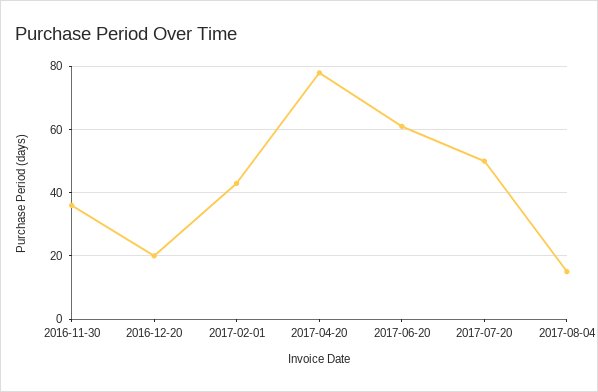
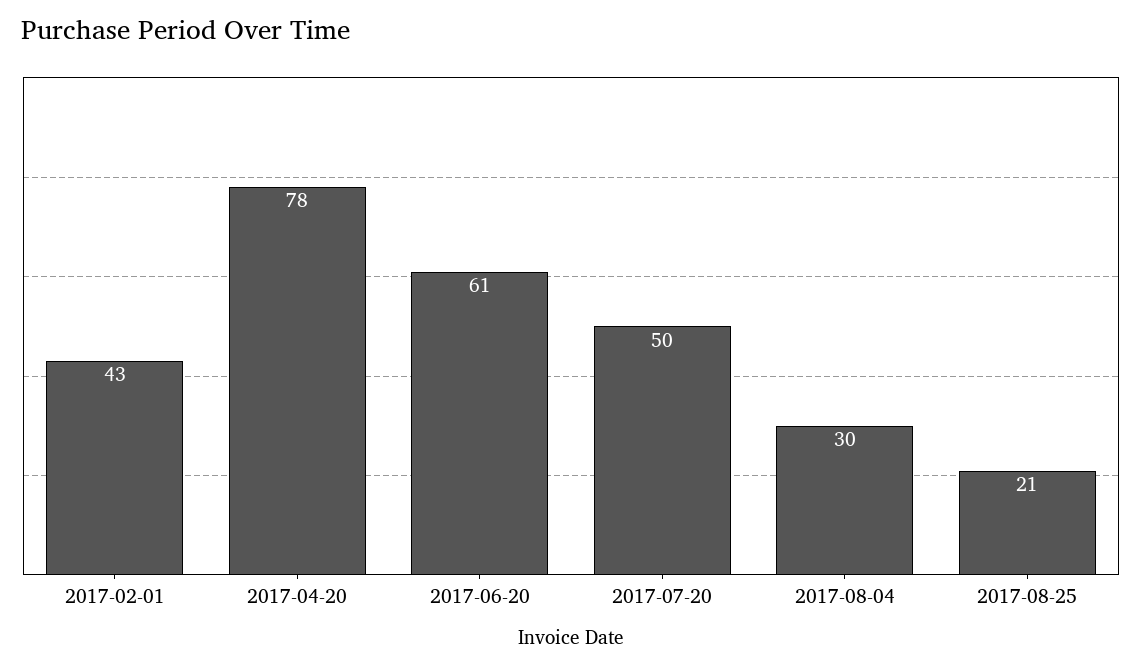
2016-11-30: 35 -> none
2016-12-20: 20 -> none
2017-08-04: 15 -> 30
2017-08-25: none -> 21

